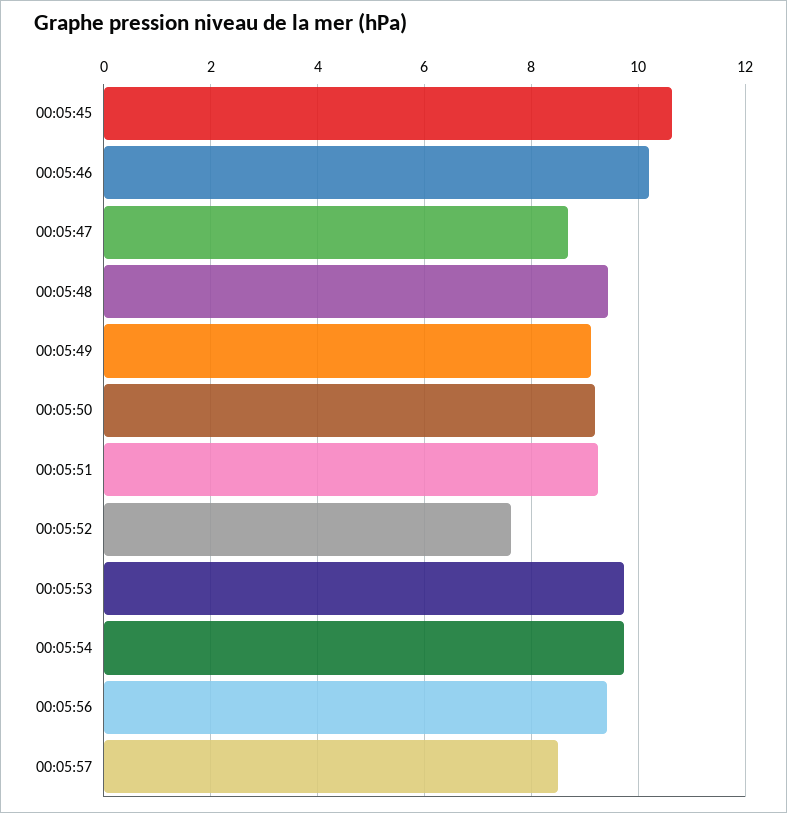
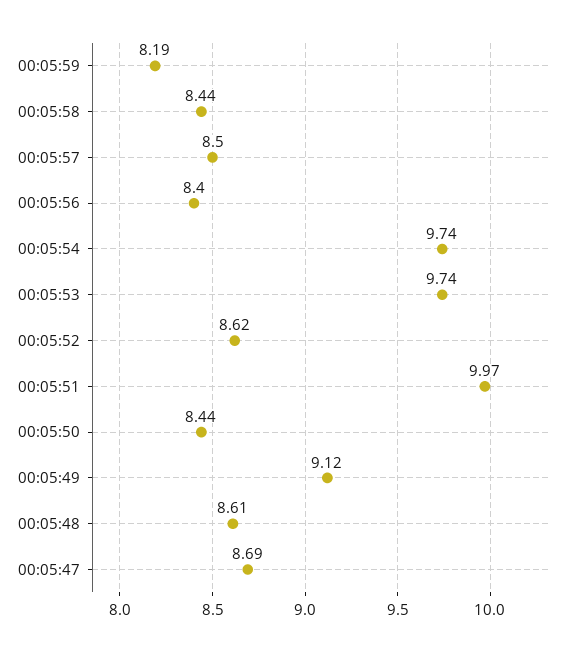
00:05:45: 10.6 -> none
00:05:46: 10.2 -> none
00:05:48: 9.4 -> 8.61
00:05:50: 9.2 -> 8.44
00:05:51: 9.2 -> 9.97
00:05:52: 7.6 -> 8.62
00:05:56: 9.4 -> 8.4
00:05:59: none -> 8.19
00:05:58: none -> 8.44

